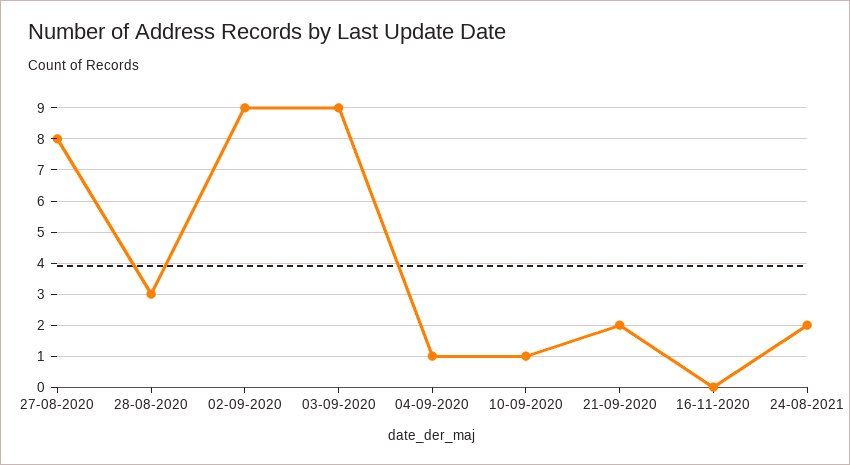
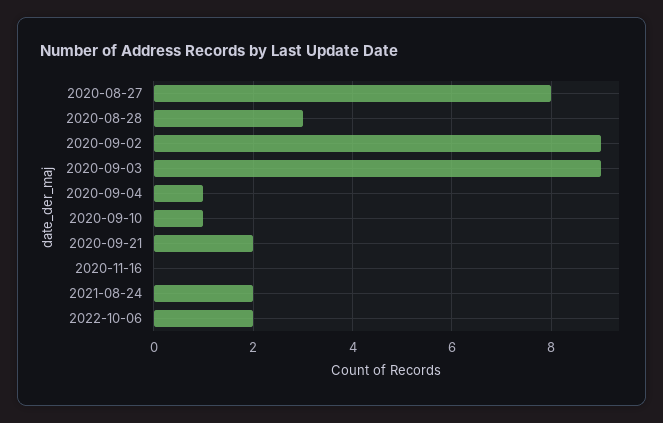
2022-10-06: none -> 2

